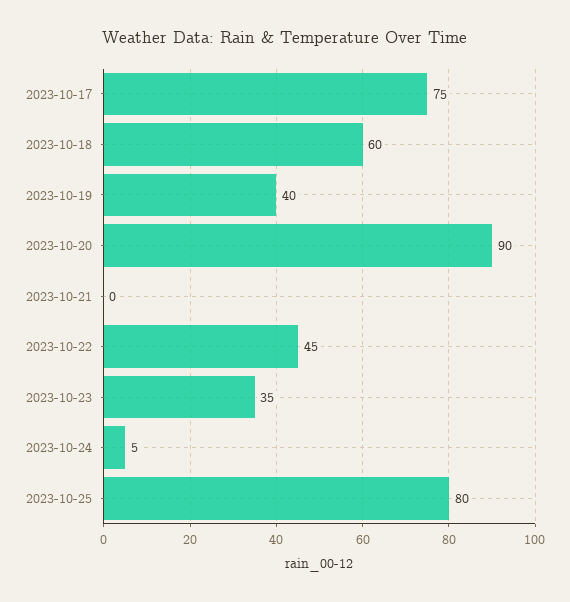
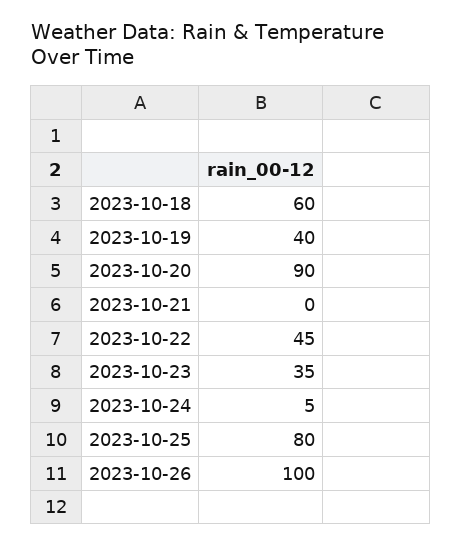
2023-10-17: 75 -> none
2023-10-26: none -> 100

